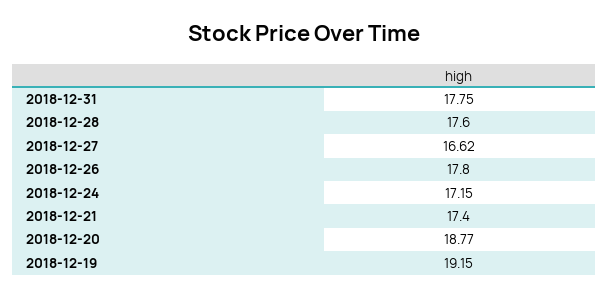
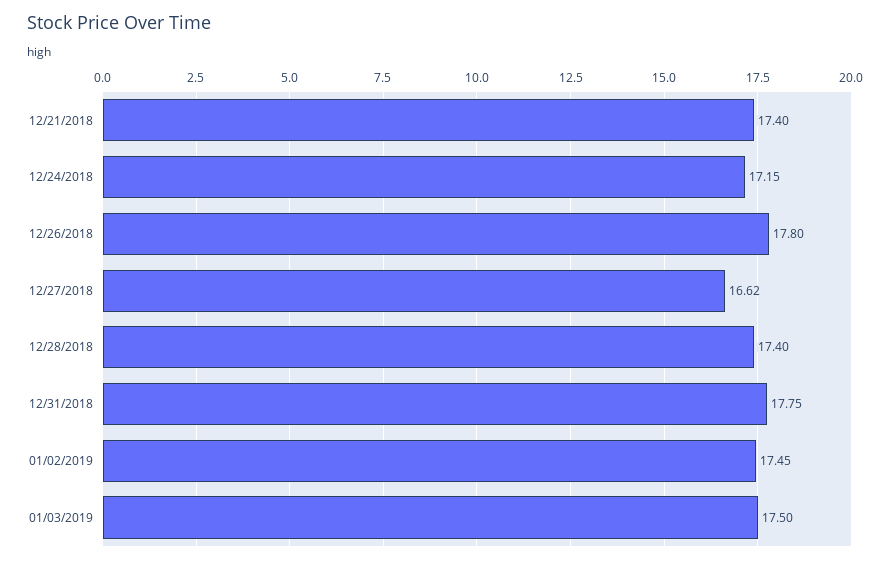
2018-12-28: 17.6 -> 17.4
2018-12-20: 18.77 -> none
2018-12-19: 19.15 -> none
01/02/2019: none -> 17.45
01/03/2019: none -> 17.5

